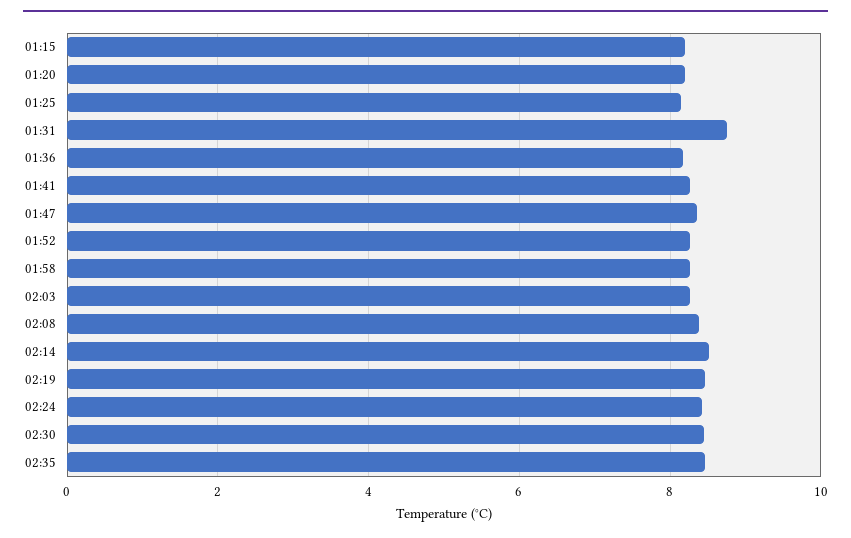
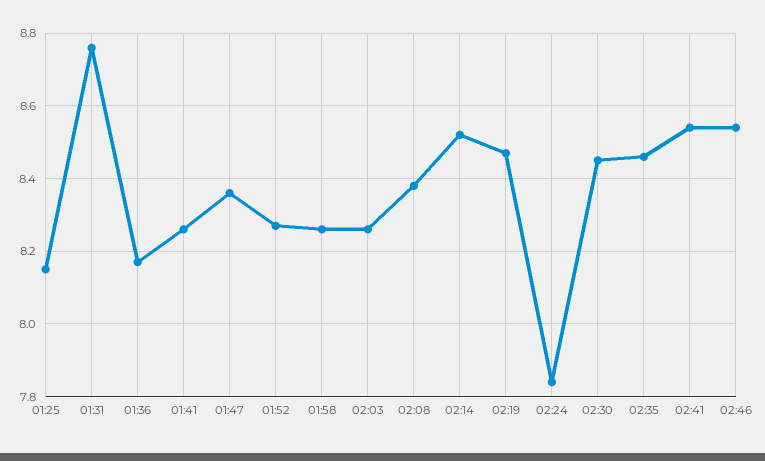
01:15: 8.2 -> none
01:20: 8.2 -> none
02:24: 8.4 -> 7.85
02:41: none -> 8.55
02:46: none -> 8.55

